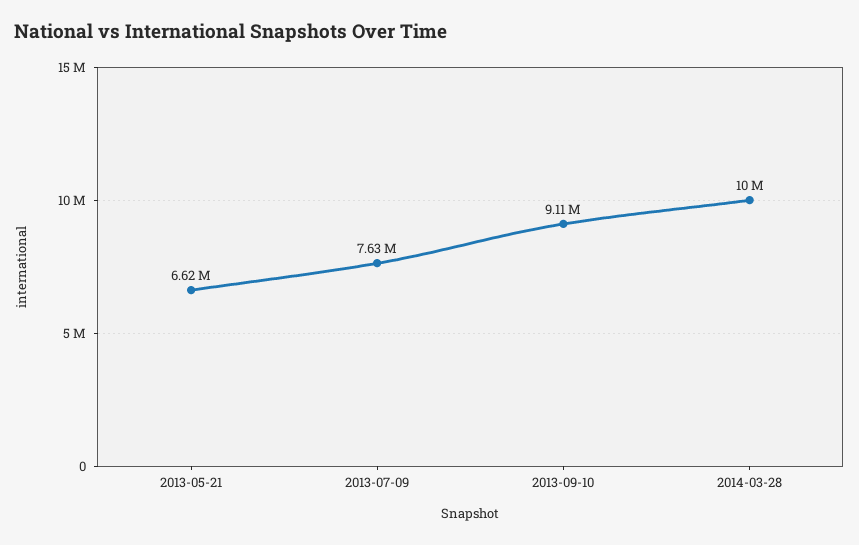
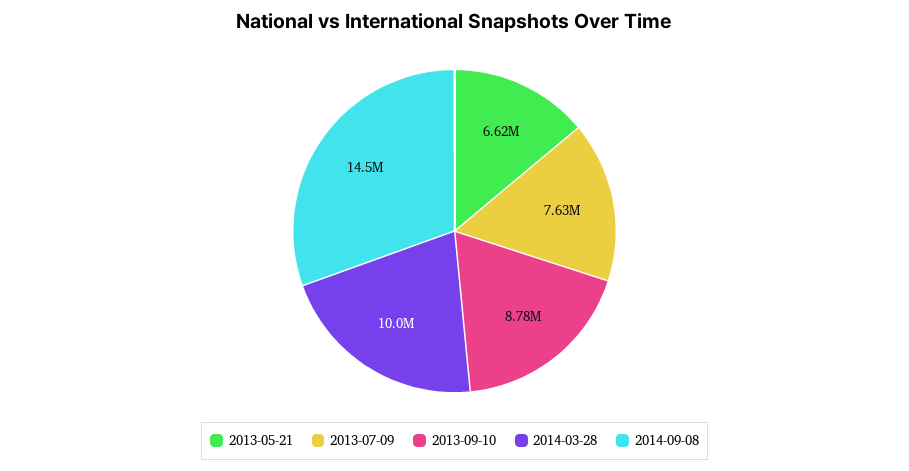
2013-09-10: 9110000 -> 8780000
2014-09-08: none -> 14500000

